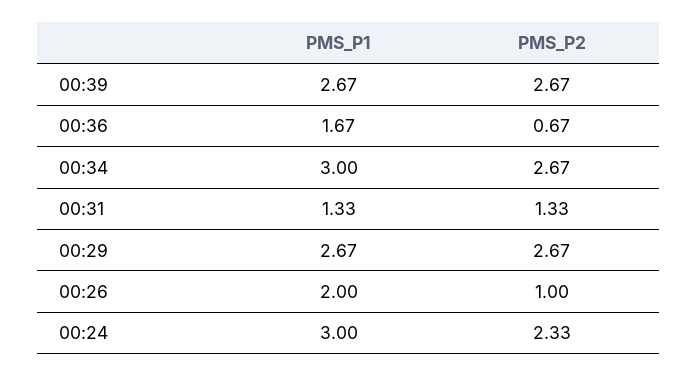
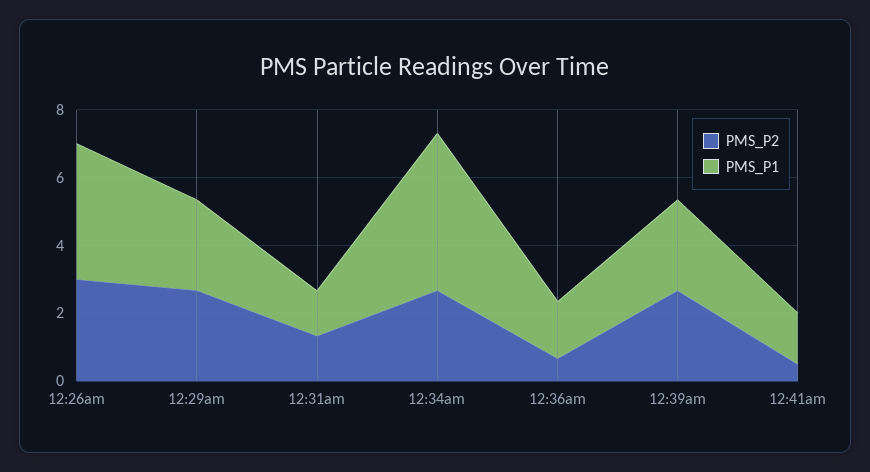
PMS_P1, 00:34: 3 -> 4.5
PMS_P1, 00:26: 2 -> 4
PMS_P2, 00:26: 1 -> 3
PMS_P1, 00:24: 3 -> none
PMS_P2, 00:24: 2.33 -> none
PMS_P2, 12:41am: none -> 0.5
PMS_P1, 12:41am: none -> 1.5

